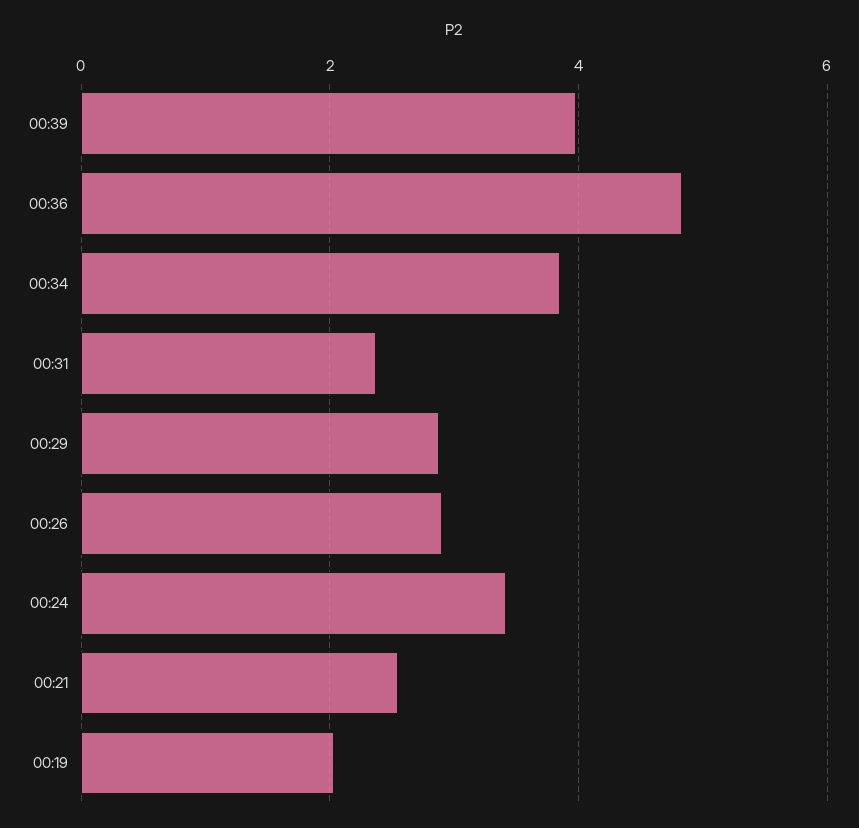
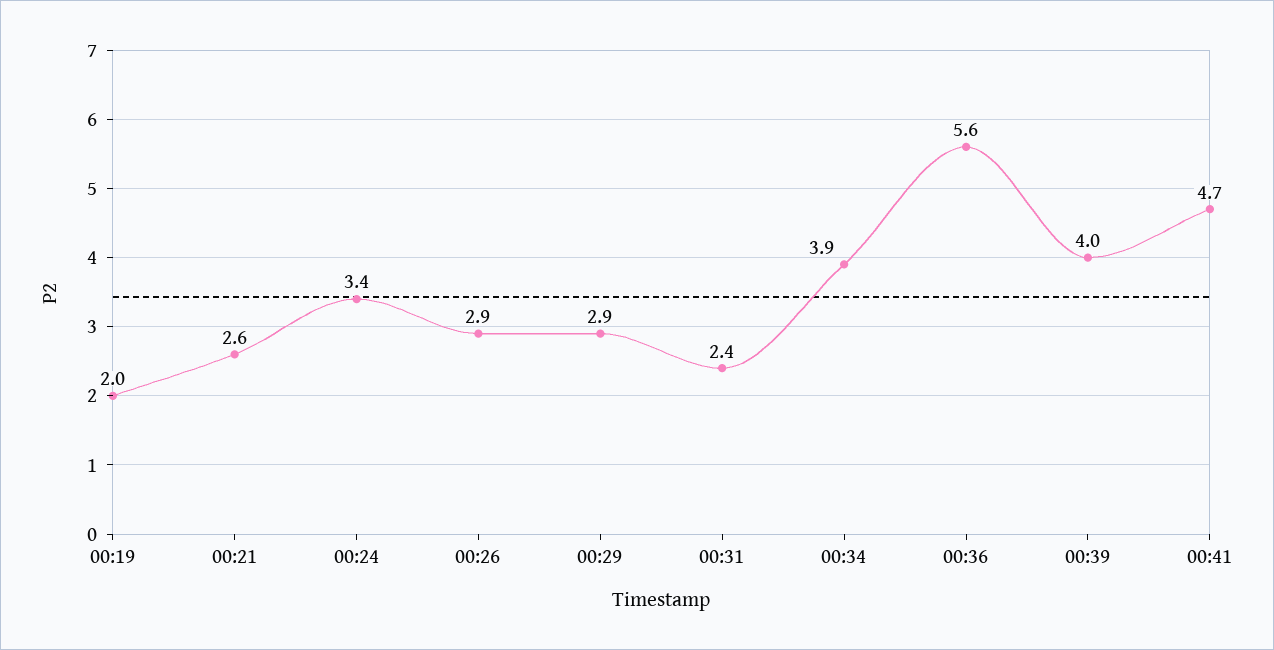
00:36: 4.8 -> 5.6
00:41: none -> 4.7

